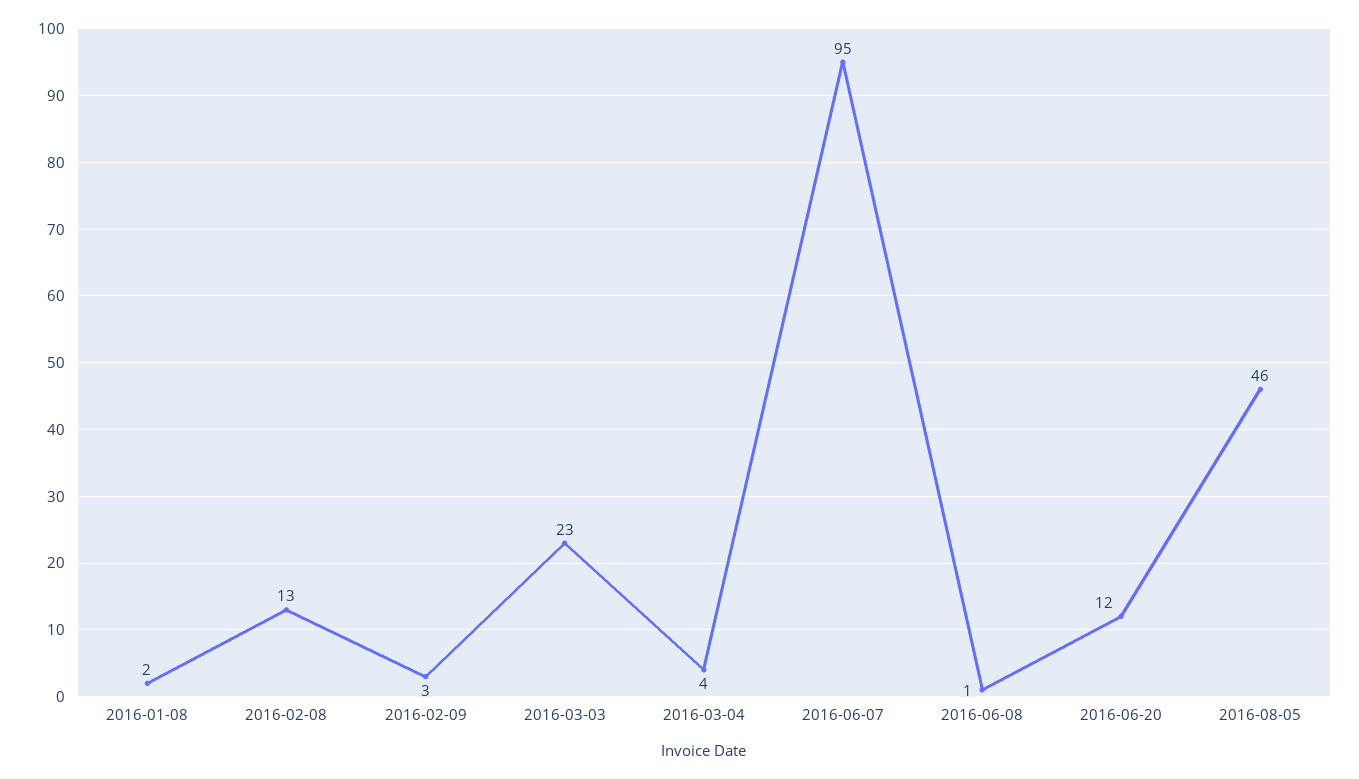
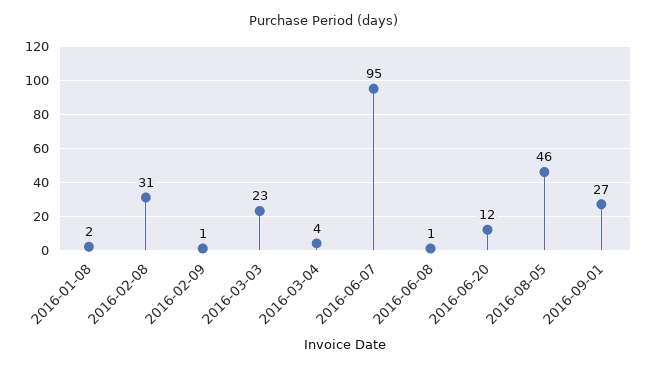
2016-02-08: 13 -> 31
2016-02-09: 3 -> 1
2016-09-01: none -> 27

